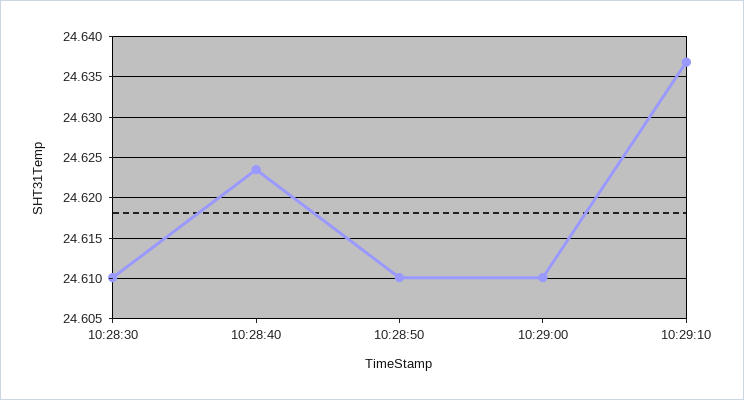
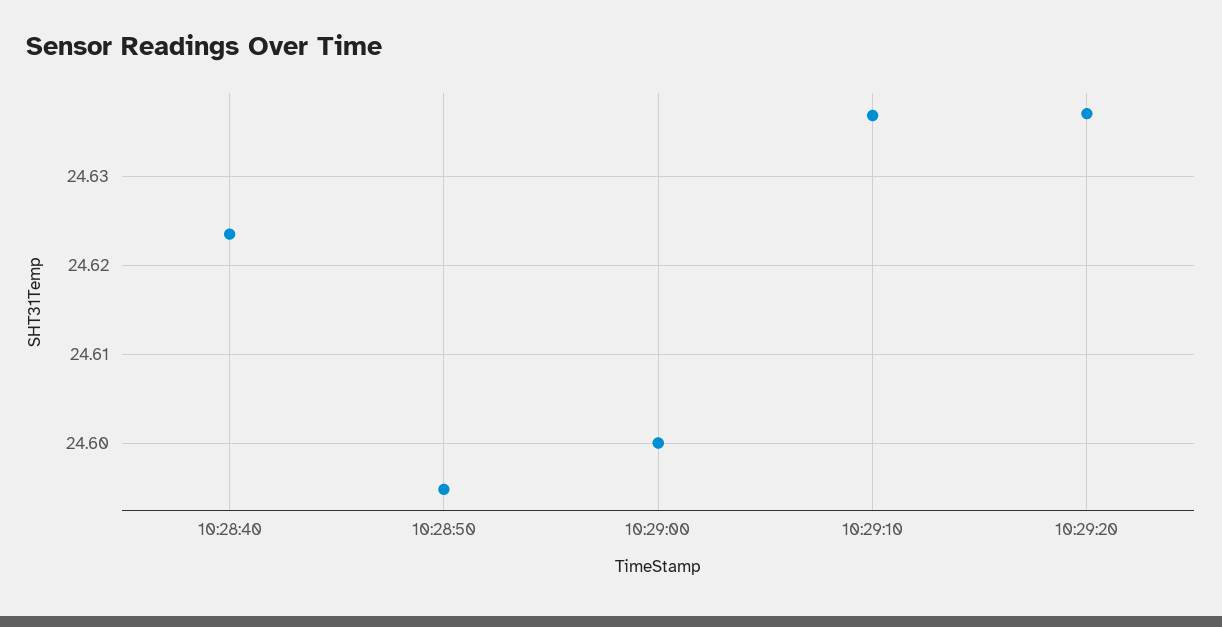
10:28:30: 24.61 -> none
10:28:50: 24.61 -> 24.595
10:29:00: 24.61 -> 24.6
10:29:20: none -> 24.637

